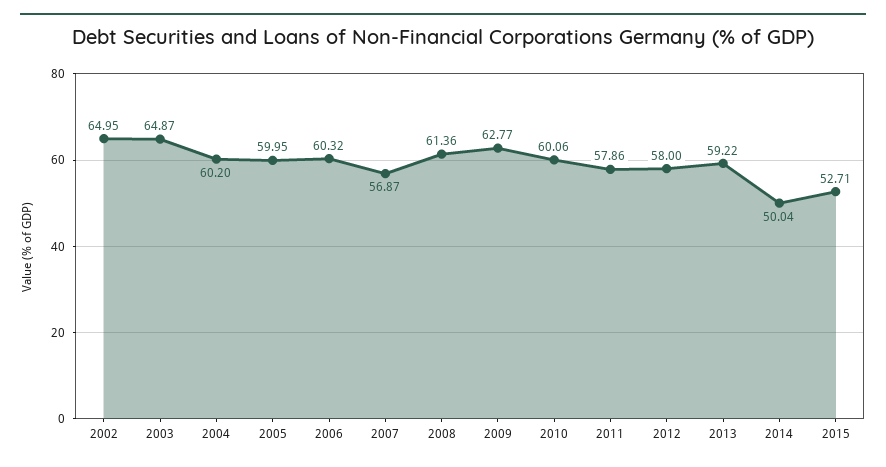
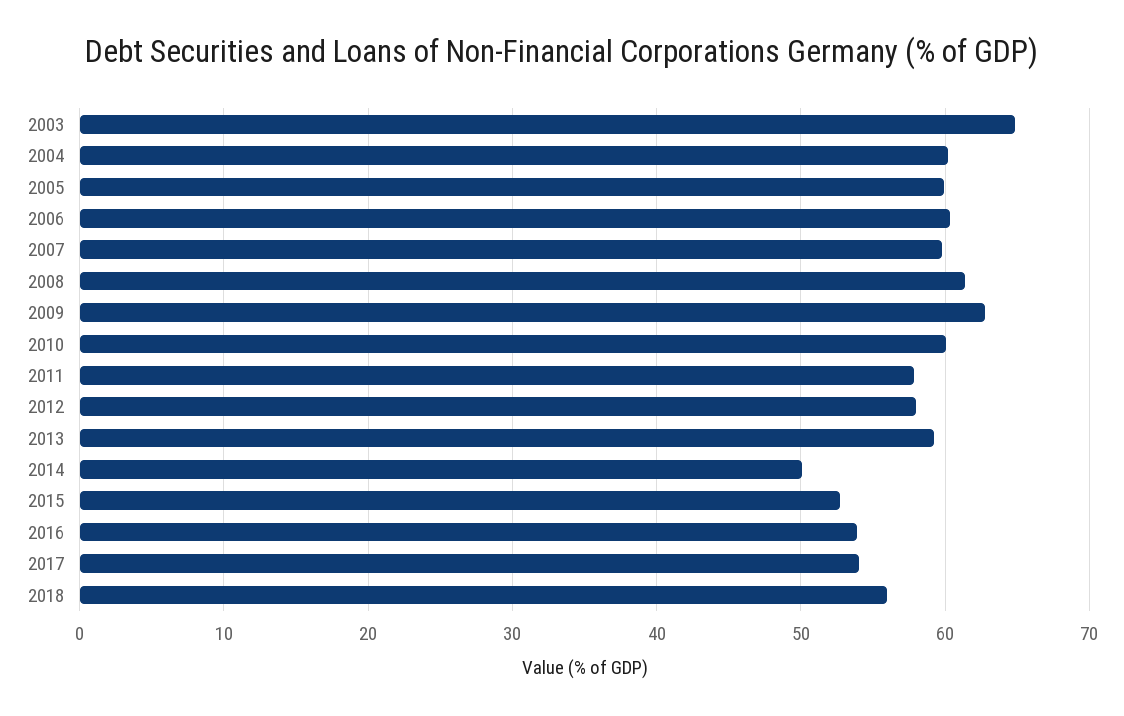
2002: 64.95 -> none
2007: 56.87 -> 60
2016: none -> 54
2017: none -> 54
2018: none -> 56

